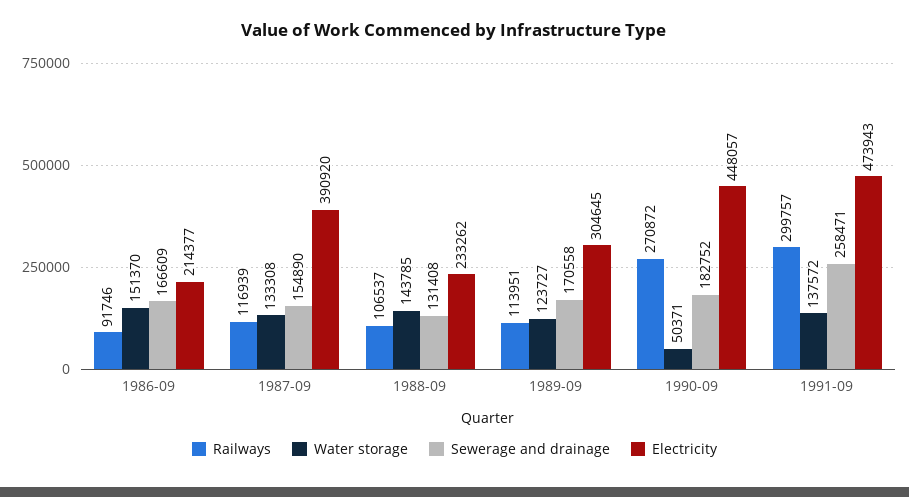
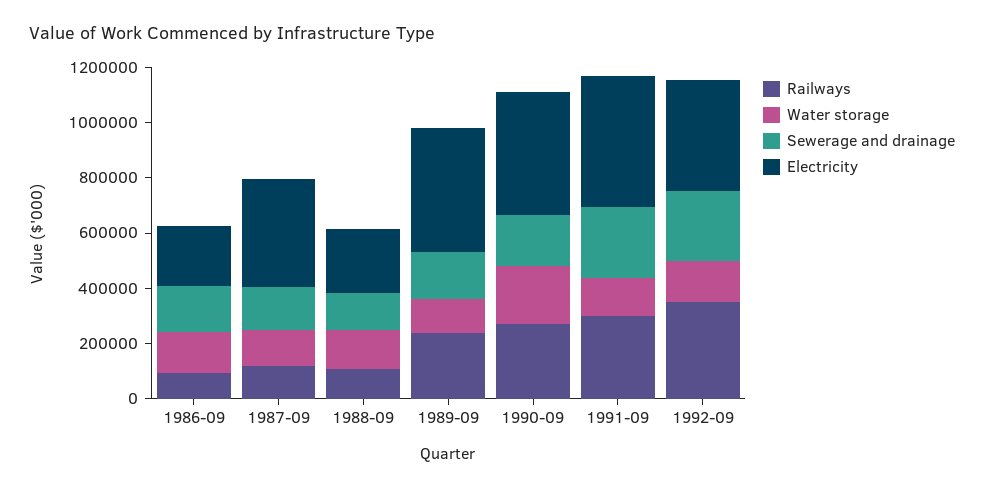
Railways, 1989-09: 113951 -> 250000
Electricity, 1989-09: 304645 -> 450000
Water storage, 1990-09: 50371 -> 200000
Railways, 1992-09: none -> 350000
Water storage, 1992-09: none -> 150000
Sewerage and drainage, 1992-09: none -> 250000
Electricity, 1992-09: none -> 400000

